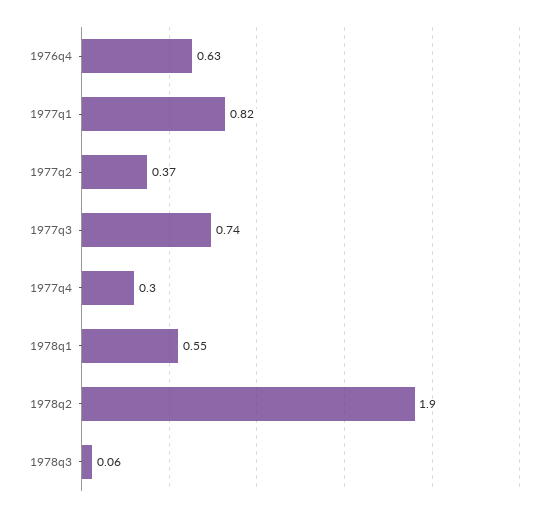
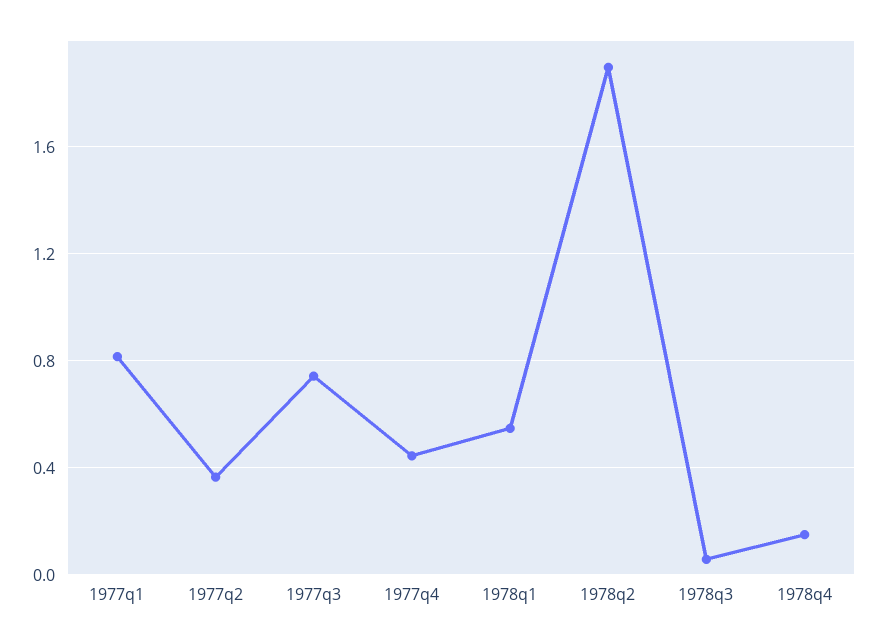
1976q4: 0.63 -> none
1977q4: 0.3 -> 0.45
1978q4: none -> 0.15

